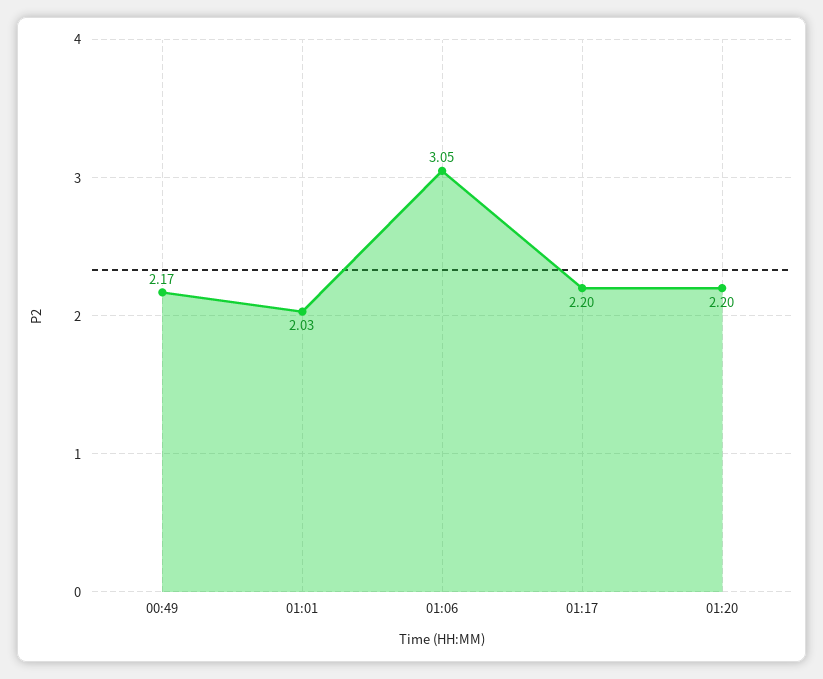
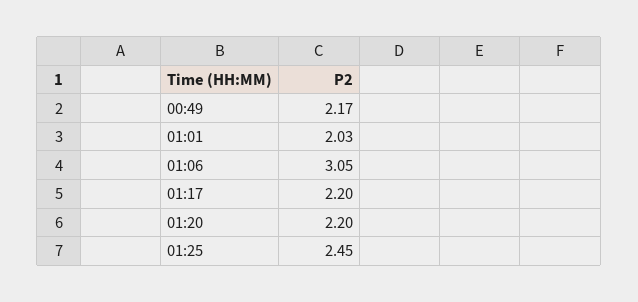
01:25: none -> 2.45

